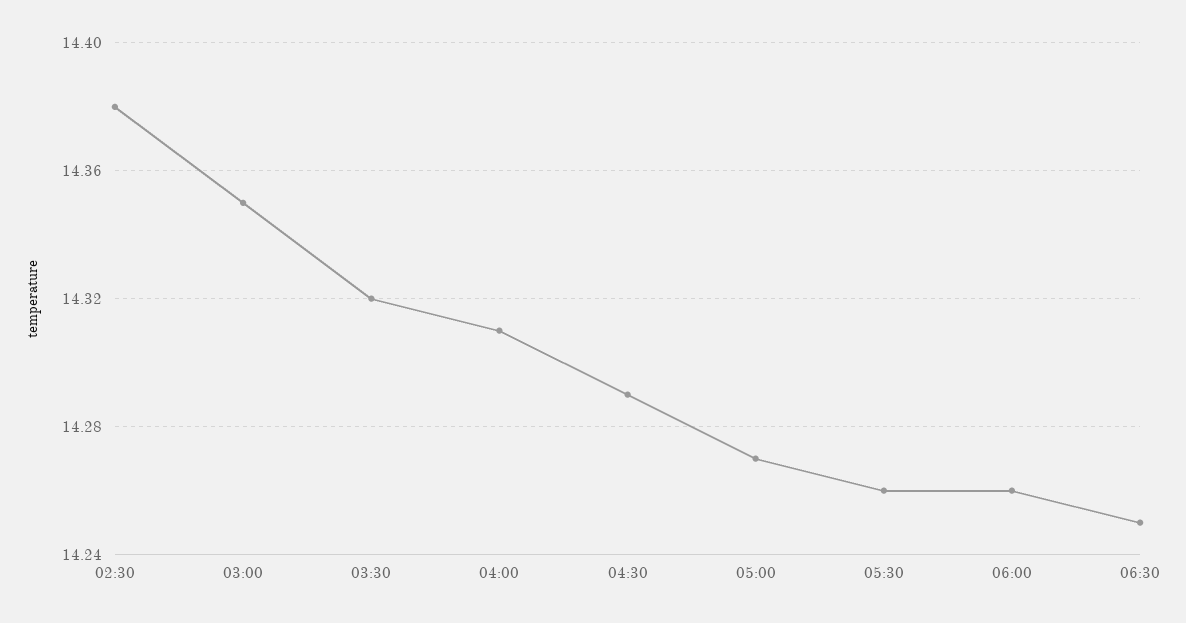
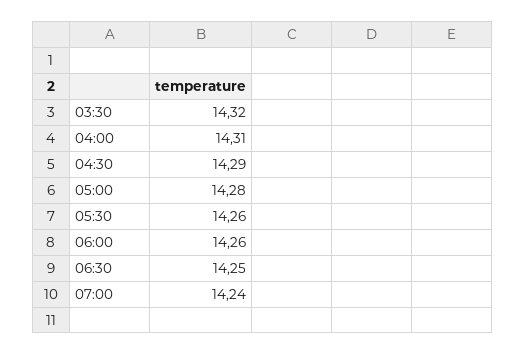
02:30: 14.38 -> none
03:00: 14.35 -> none
05:00: 14.27 -> 14.28
07:00: none -> 14.24

